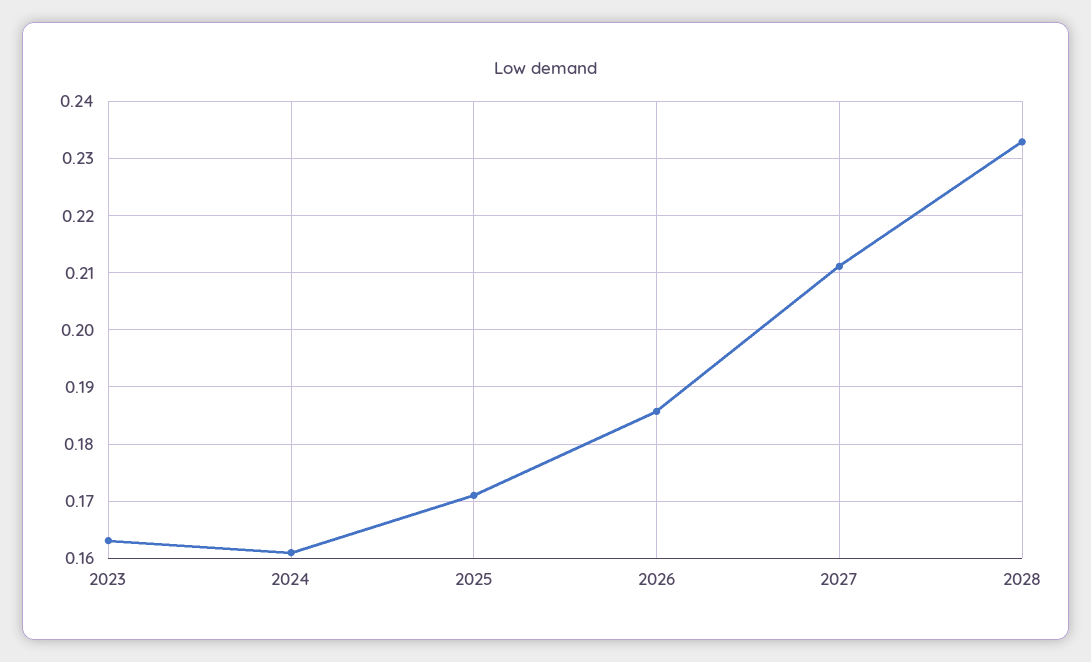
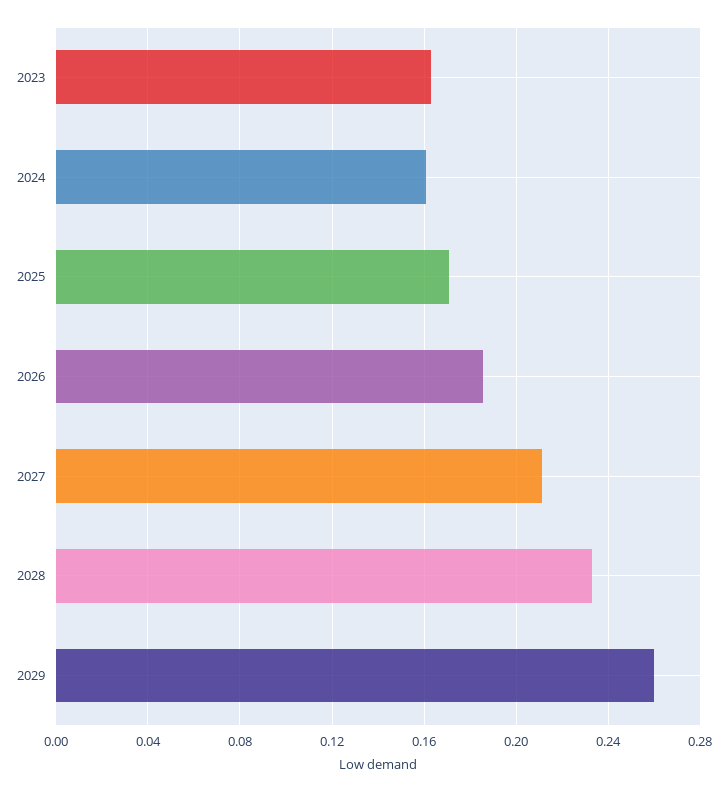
2029: none -> 0.26

